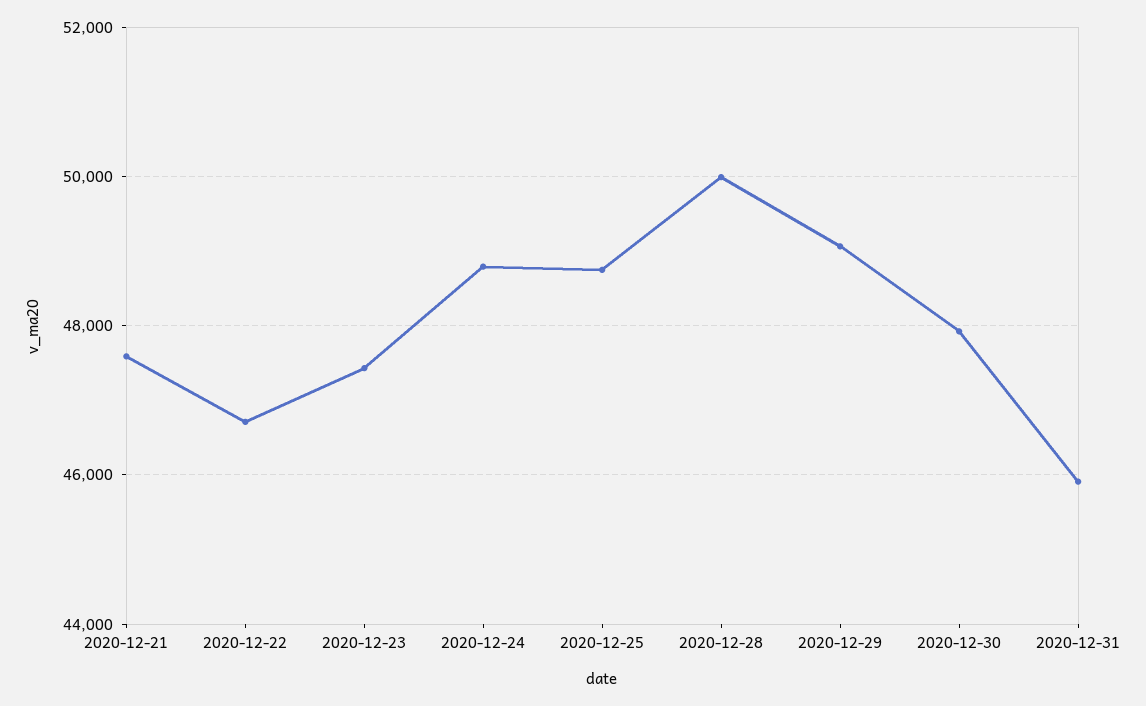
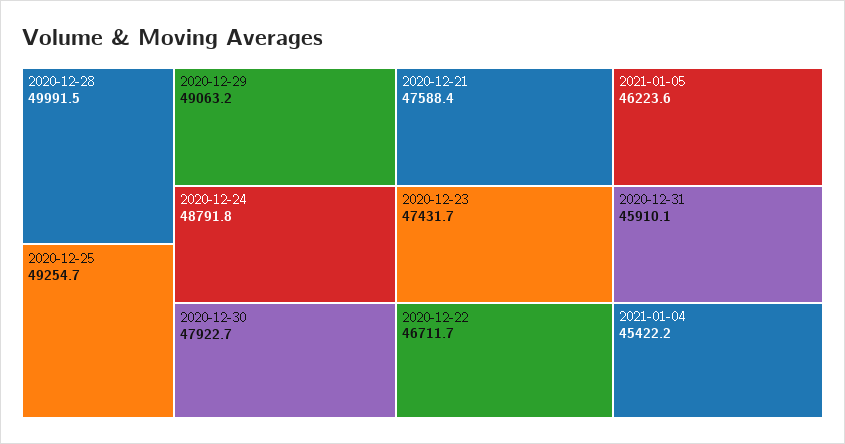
2020-12-25: 48800 -> 49254.7
2021-01-05: none -> 46223.6
2021-01-04: none -> 45422.2

